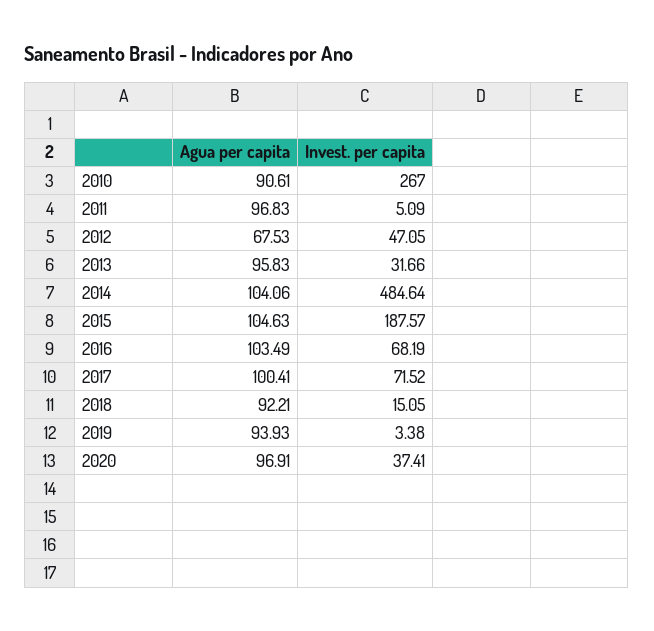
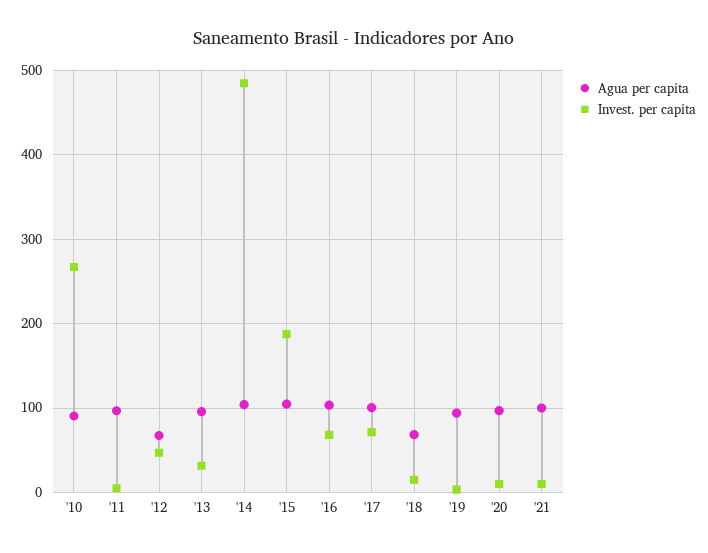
Agua per capita, 2018: 92.21 -> 70
Invest. per capita, 2020: 37.41 -> 10
Agua per capita, '21: none -> 100
Invest. per capita, '21: none -> 10

